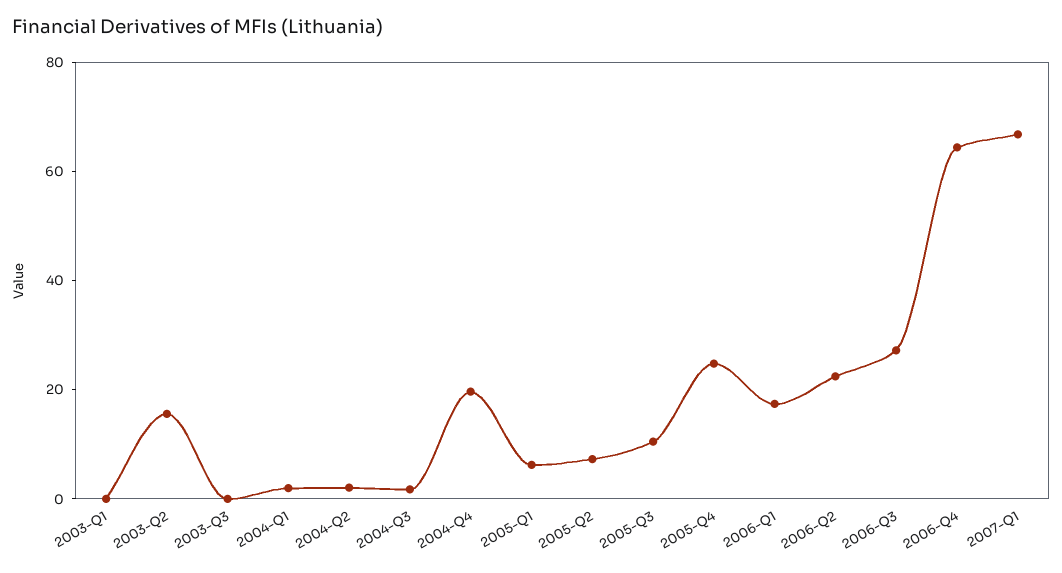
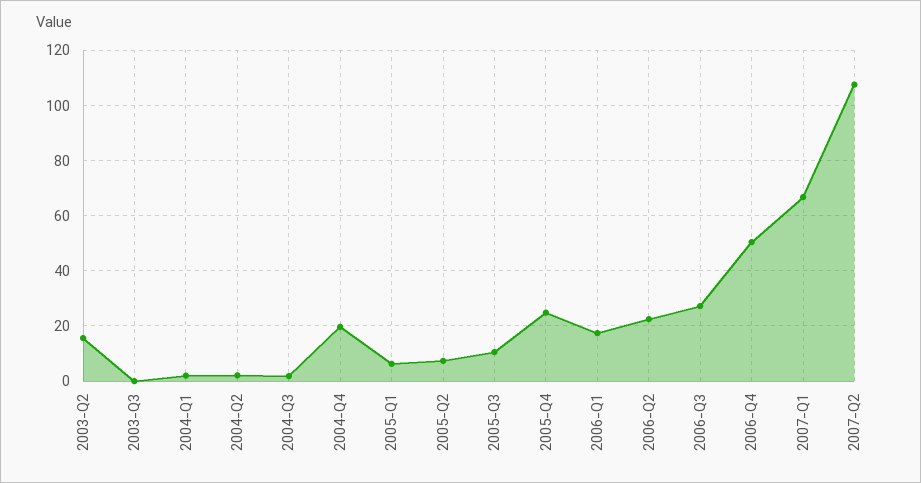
2003-Q1: 0 -> none
2006-Q4: 65 -> 50
2007-Q2: none -> 107.5

